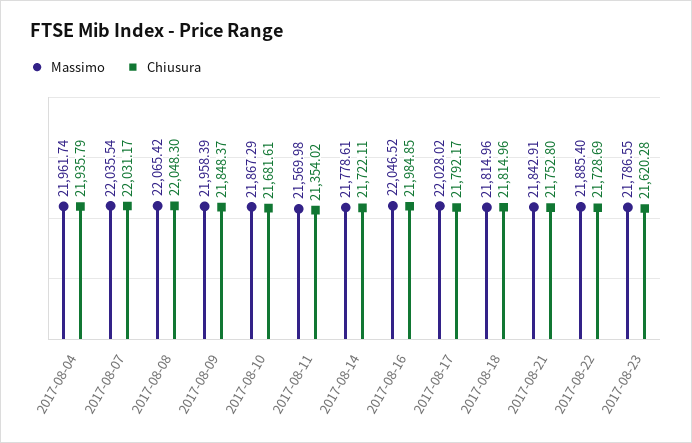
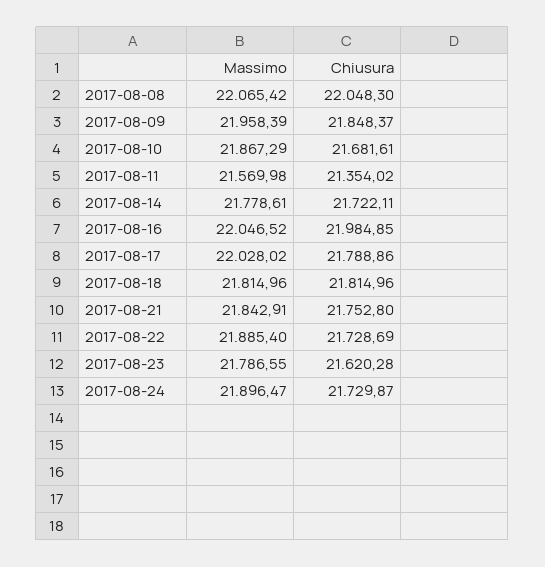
Massimo, 2017-08-04: 21961.74 -> none
Chiusura, 2017-08-04: 21935.79 -> none
Massimo, 2017-08-07: 22035.54 -> none
Chiusura, 2017-08-07: 22031.17 -> none
Chiusura, 2017-08-17: 21792.17 -> 21788.86
Massimo, 2017-08-24: none -> 21896.47
Chiusura, 2017-08-24: none -> 21729.87

